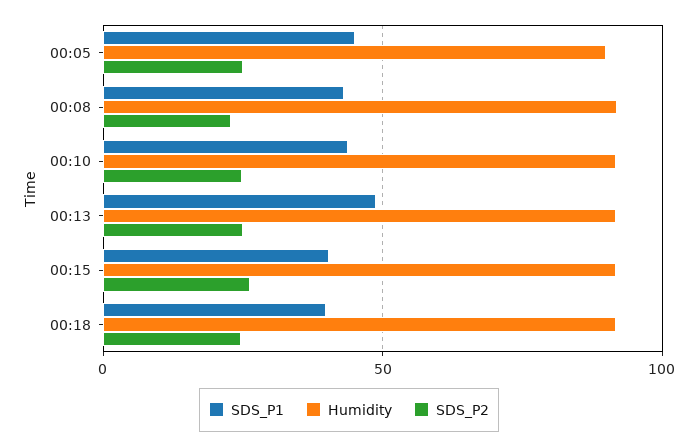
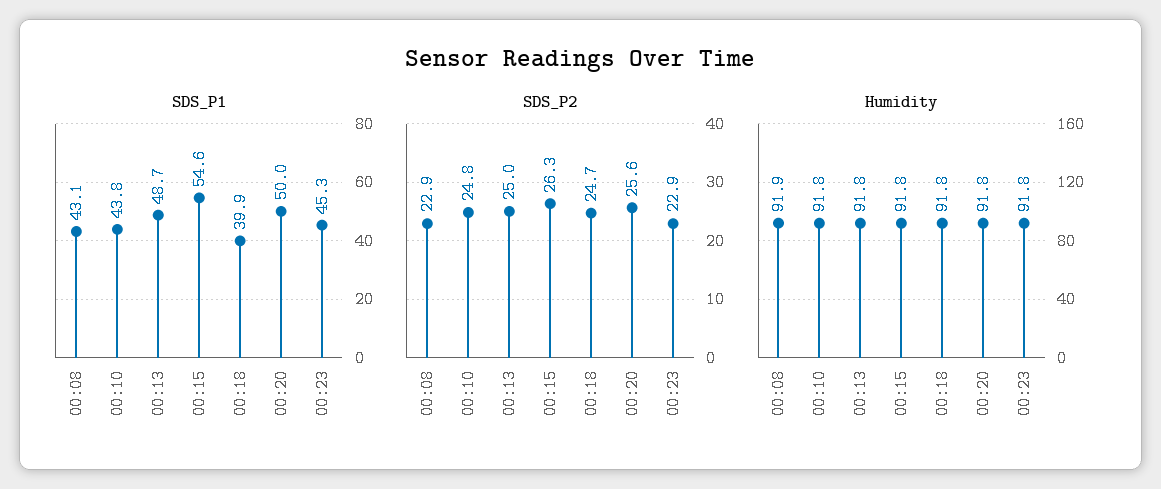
SDS_P1, 00:05: 45 -> none
Humidity, 00:05: 90 -> none
SDS_P2, 00:05: 25 -> none
SDS_P1, 00:15: 40 -> 54.6
SDS_P1, 00:20: none -> 50
SDS_P1, 00:23: none -> 45.3
SDS_P2, 00:20: none -> 25.6
SDS_P2, 00:23: none -> 22.9
Humidity, 00:20: none -> 91.8
Humidity, 00:23: none -> 91.8

